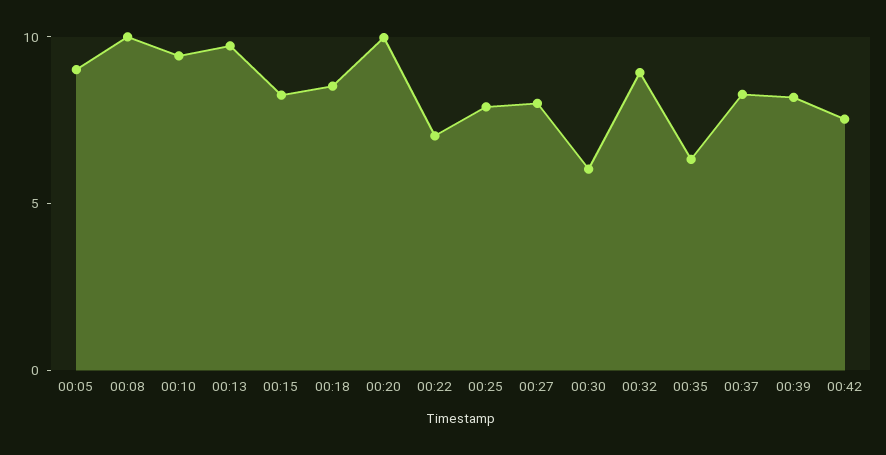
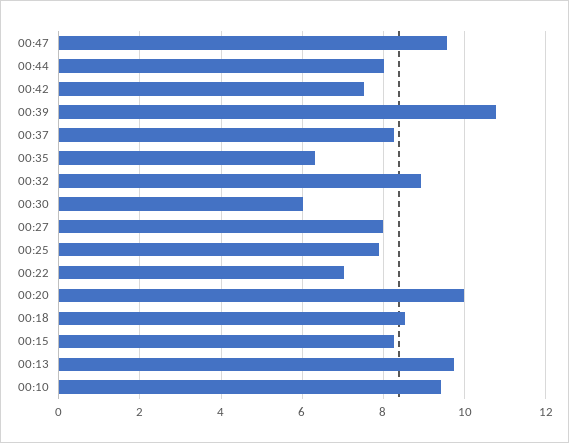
00:05: 9 -> none
00:08: 10 -> none
00:39: 8 -> 10.8
00:47: none -> 9.6
00:44: none -> 8

